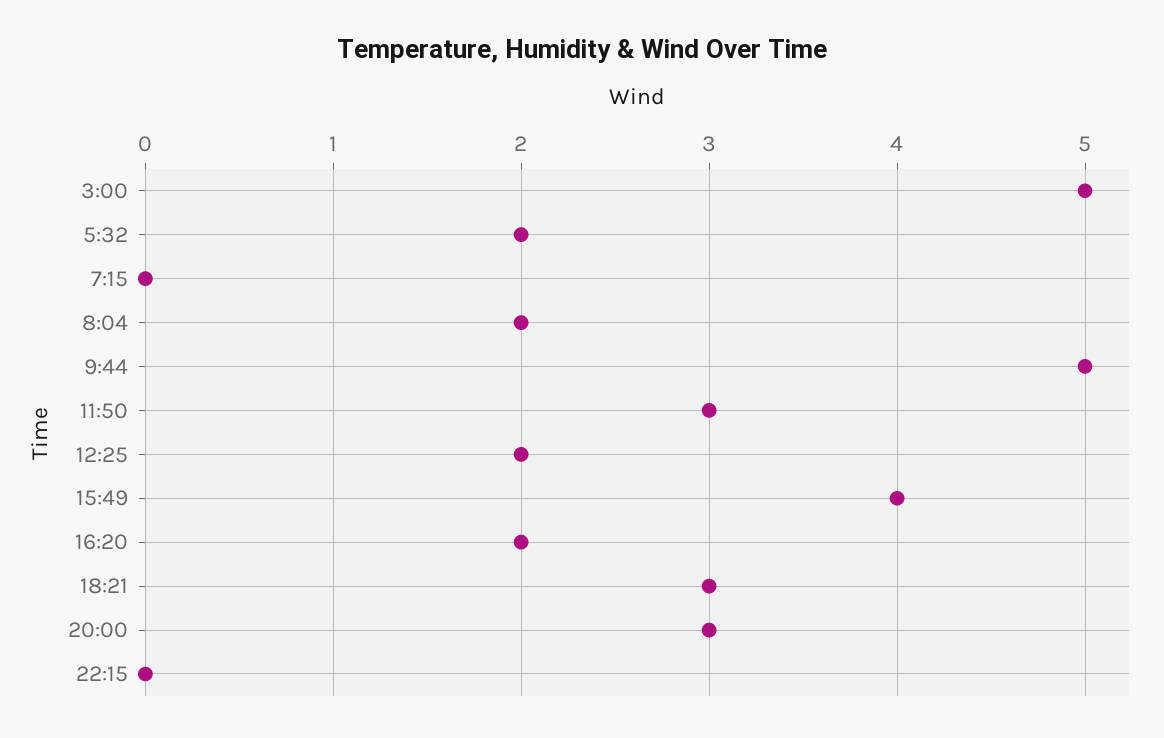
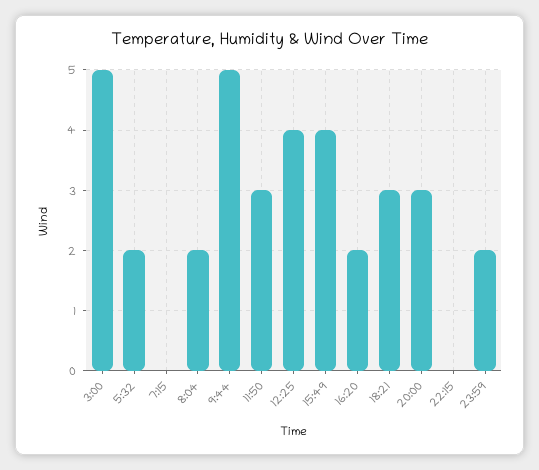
12:25: 2 -> 4
23:59: none -> 2

